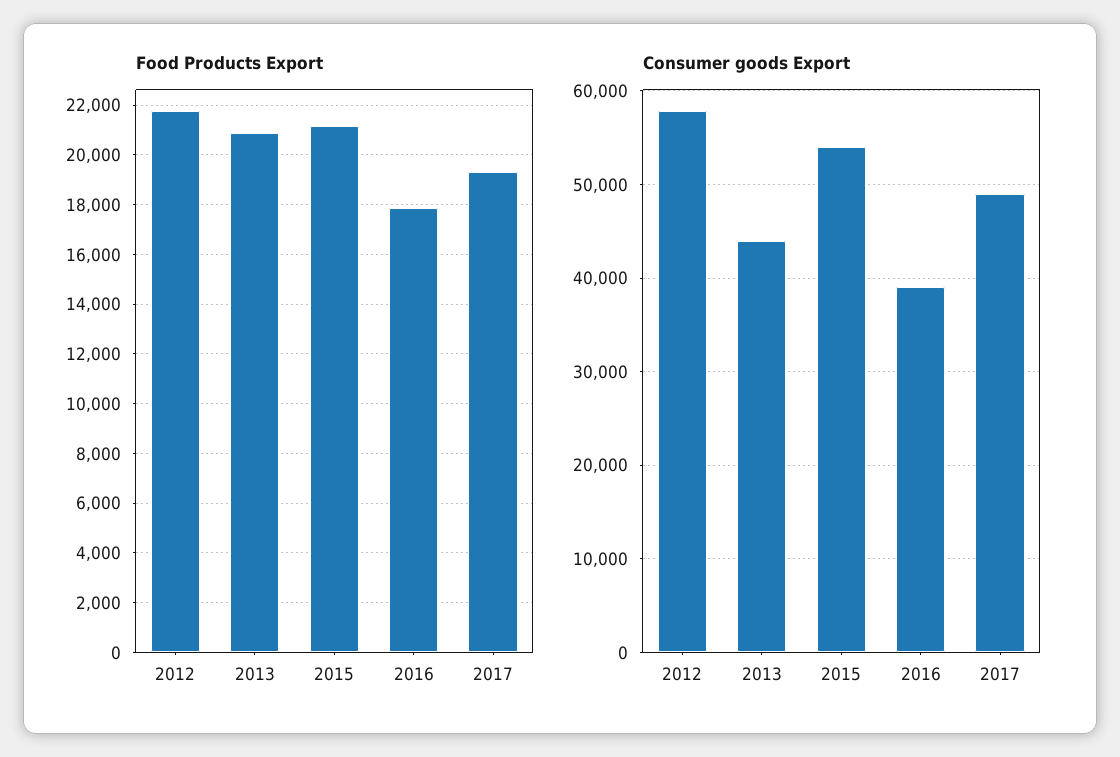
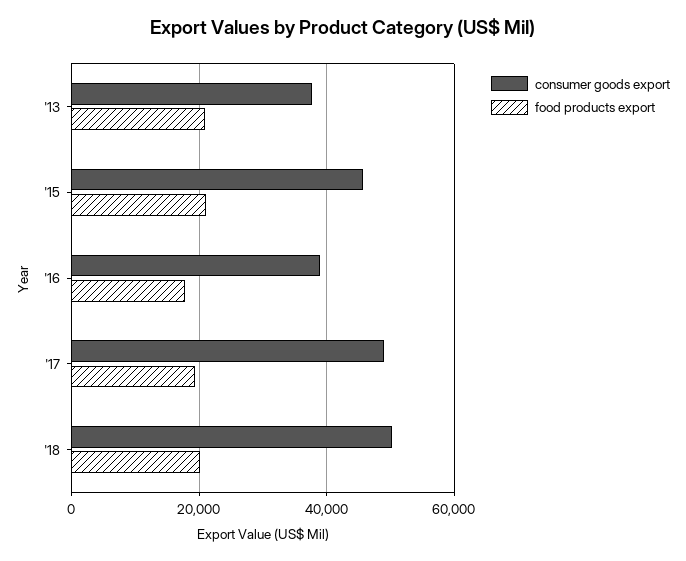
Food Products Export, 2012: 21750 -> none
Consumer goods Export, 2012: 58000 -> none
Consumer goods Export, 2013: 44000 -> 38000
Consumer goods Export, 2015: 54000 -> 46000
Consumer goods Export, '18: none -> 50000
Food Products Export, '18: none -> 20000

